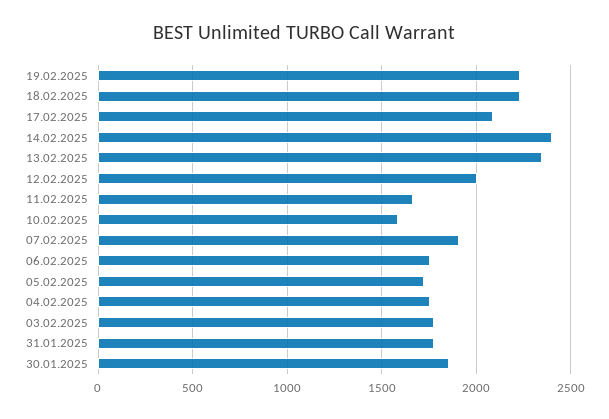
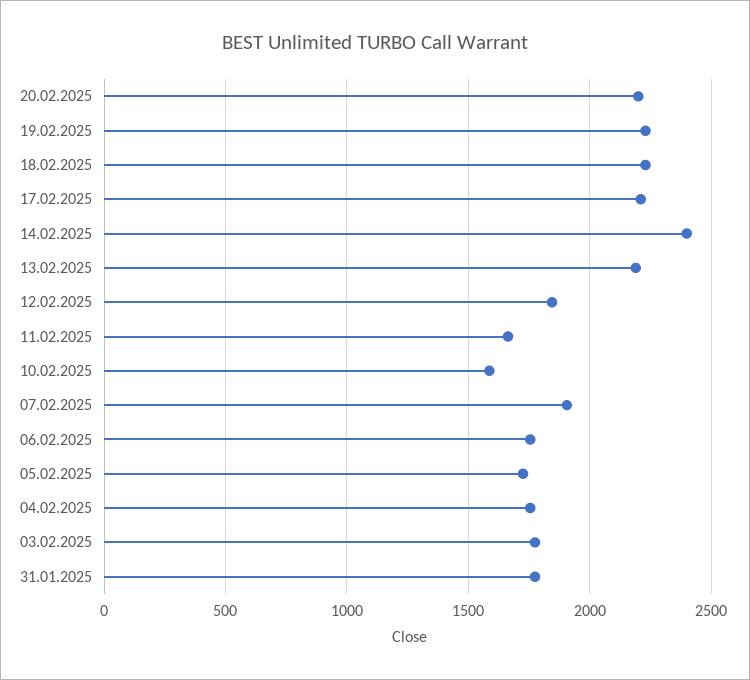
17.02.2025: 2100 -> 2200
13.02.2025: 2350 -> 2200
12.02.2025: 2000 -> 1850
30.01.2025: 1850 -> none
20.02.2025: none -> 2200

